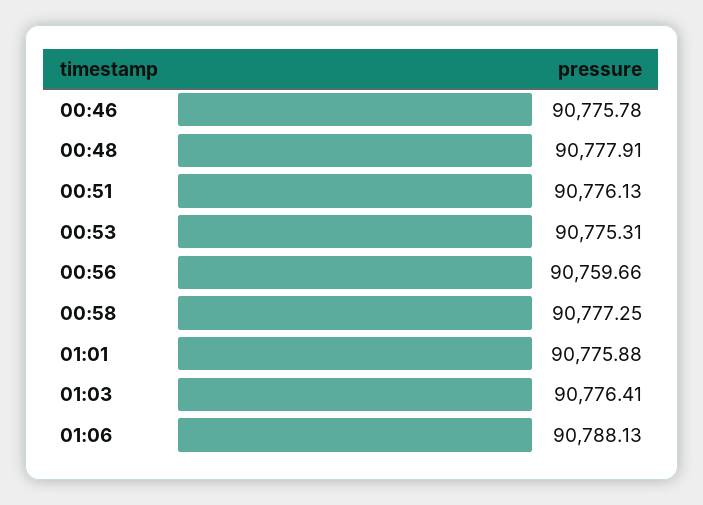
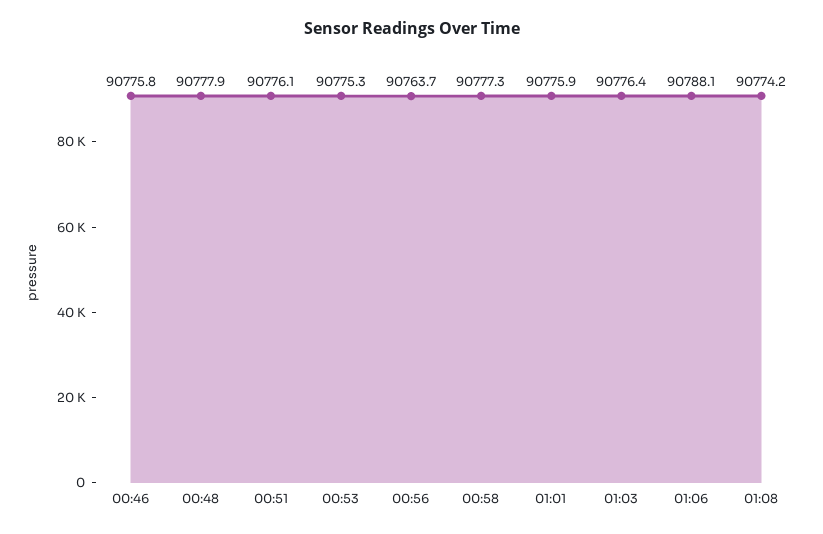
00:56: 90759.66 -> 90763.7
01:08: none -> 90774.2

